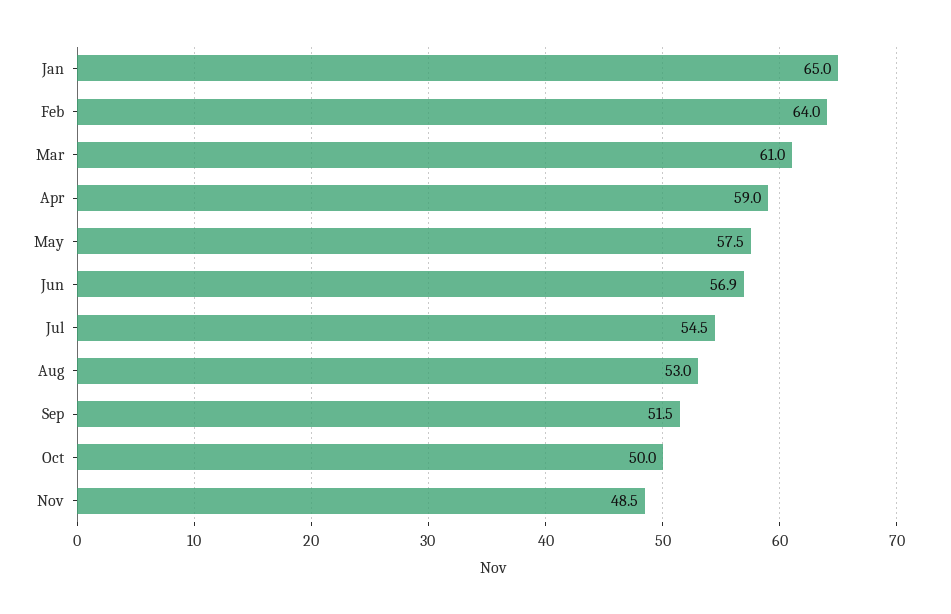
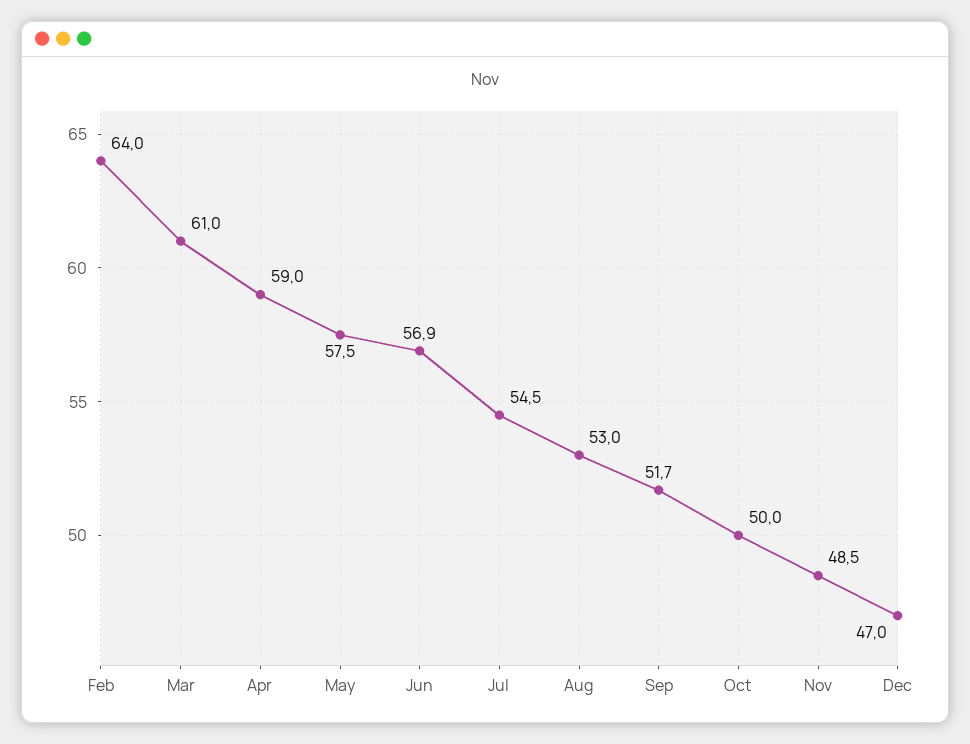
Jan: 65 -> none
Sep: 51.5 -> 51.7
Dec: none -> 47

